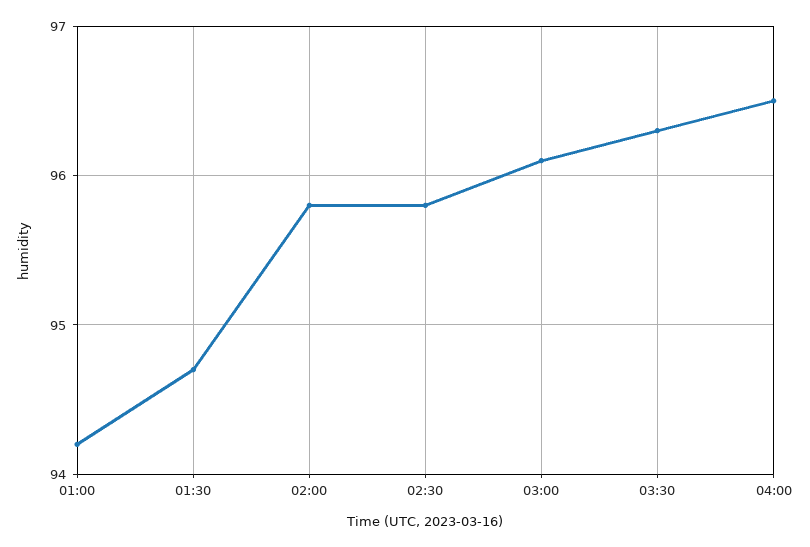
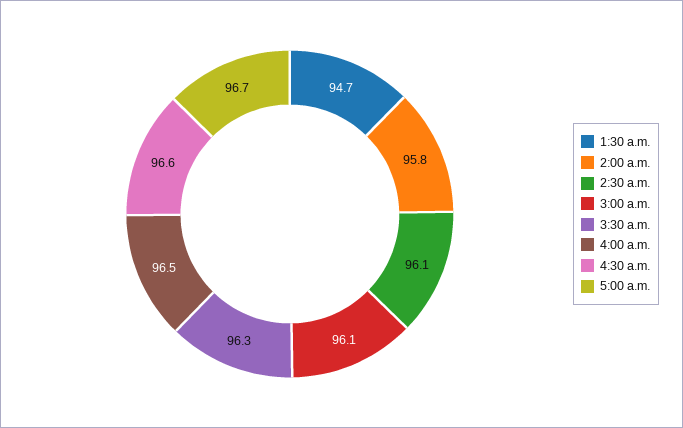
01:00: 94.2 -> none
02:30: 95.8 -> 96.1
4:30 a.m.: none -> 96.6
5:00 a.m.: none -> 96.7

